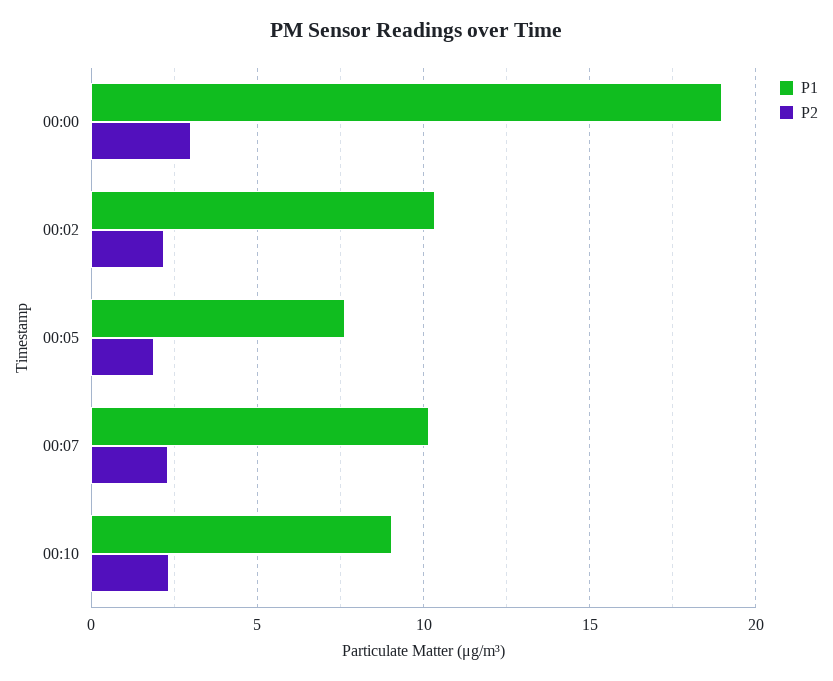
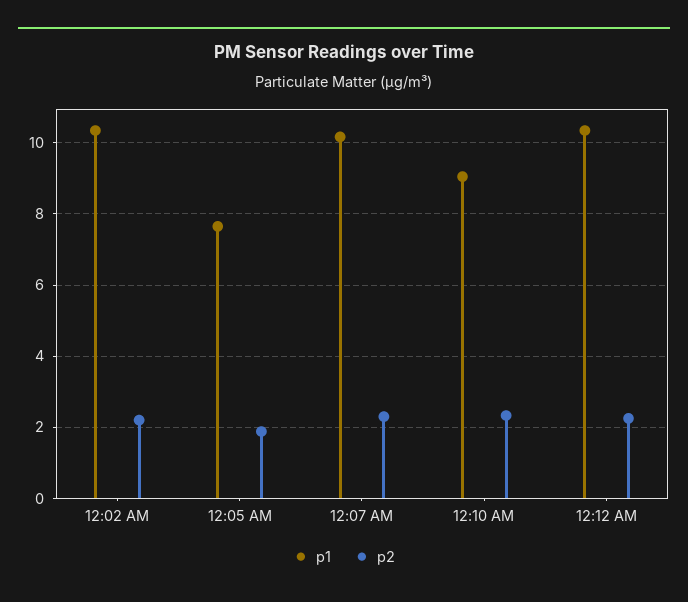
P1, 00:00: 19 -> none
P2, 00:00: 3 -> none
P1, 12:12 AM: none -> 10.4
P2, 12:12 AM: none -> 2.2

